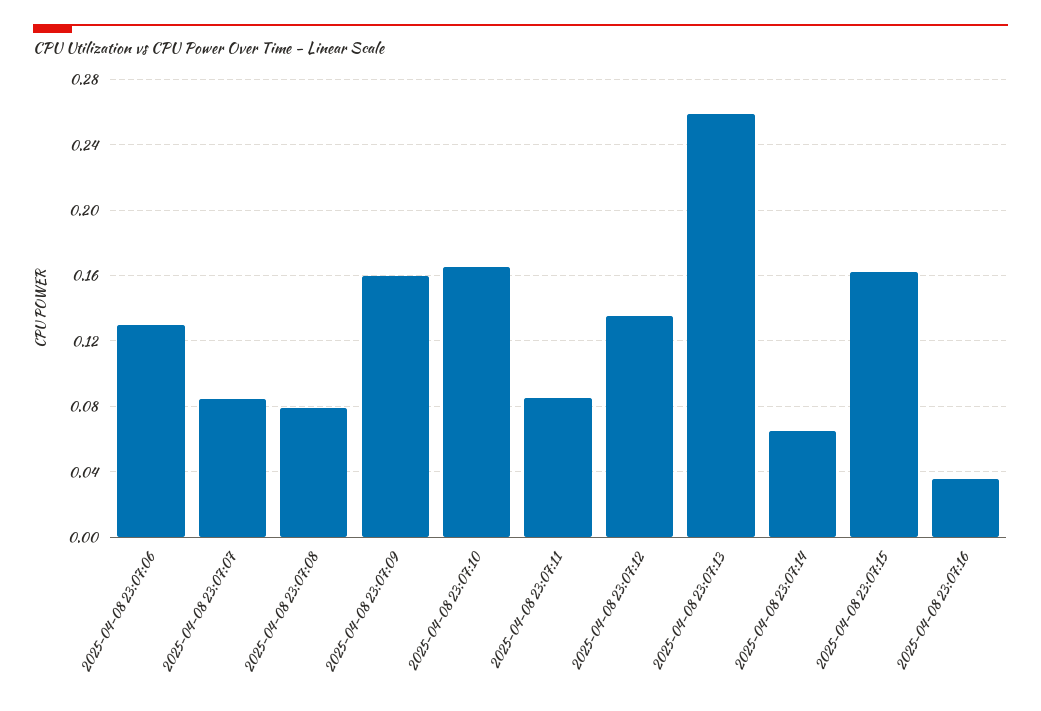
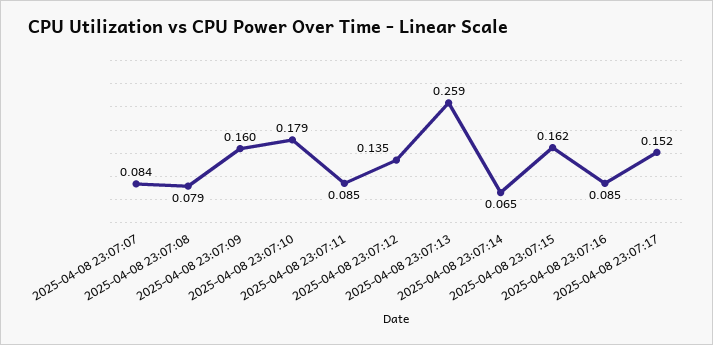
2025-04-08 23:07:06: 0.13 -> none
2025-04-08 23:07:10: 0.165 -> 0.179
2025-04-08 23:07:16: 0.035 -> 0.085
2025-04-08 23:07:17: none -> 0.152

